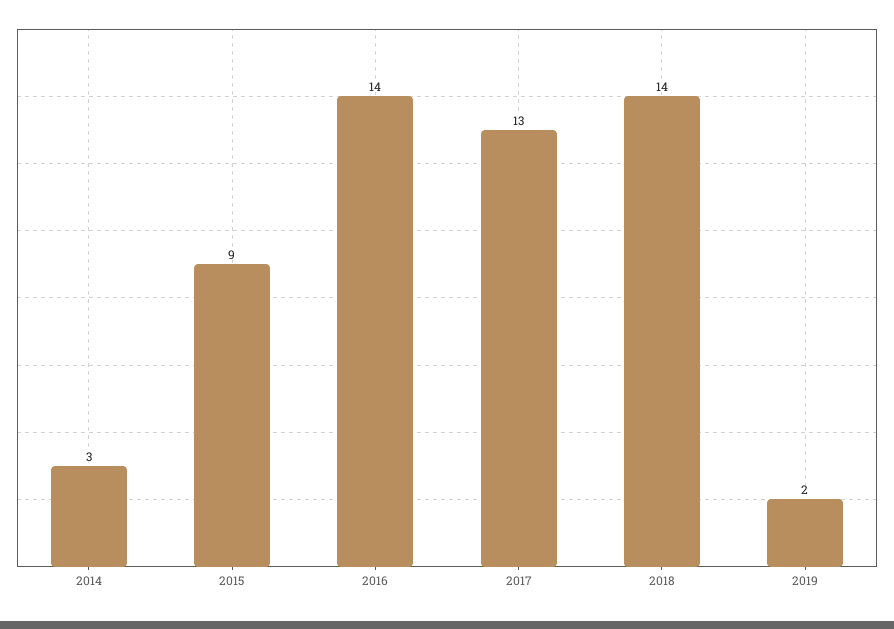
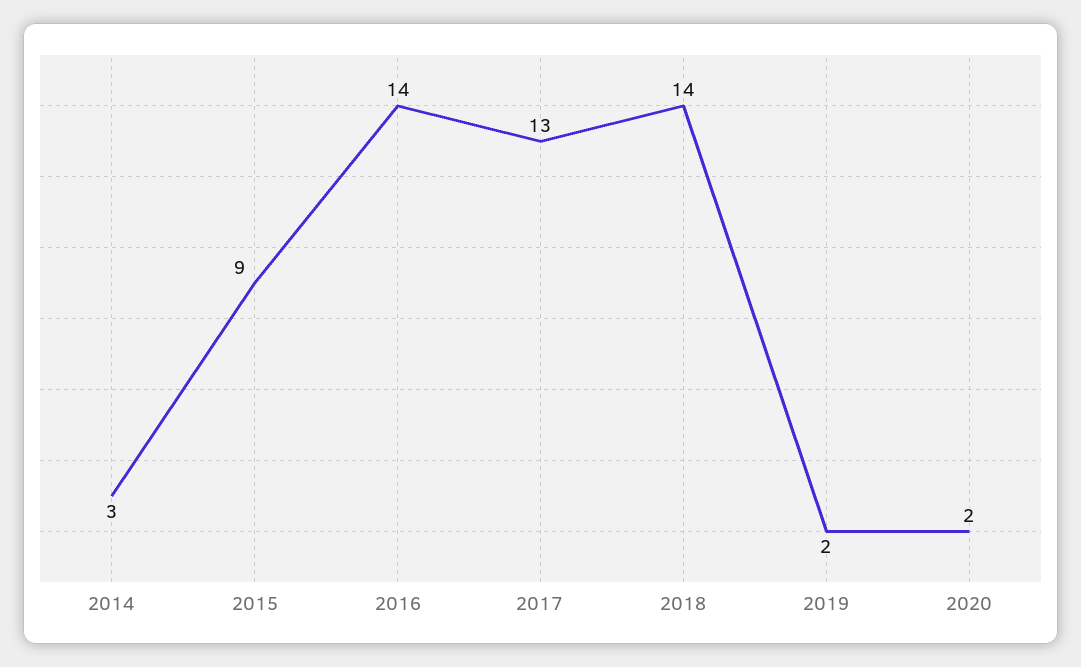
2020: none -> 2

